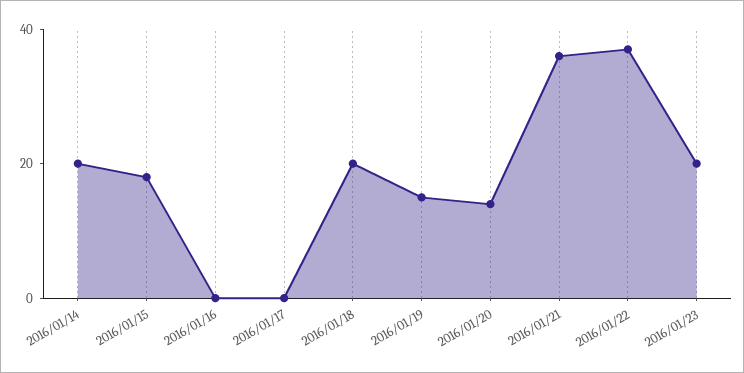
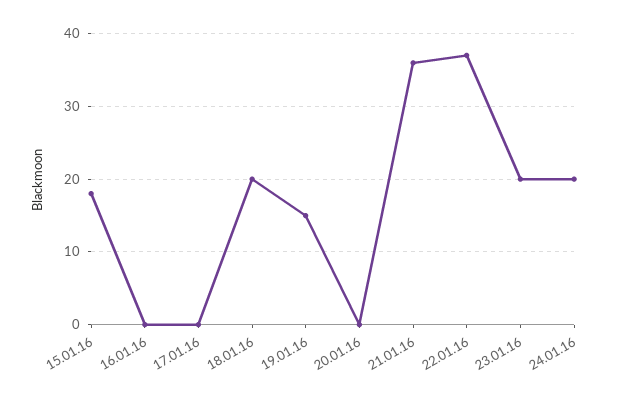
2016/01/14: 20 -> none
2016/01/20: 15 -> 0
24.01.16: none -> 20

